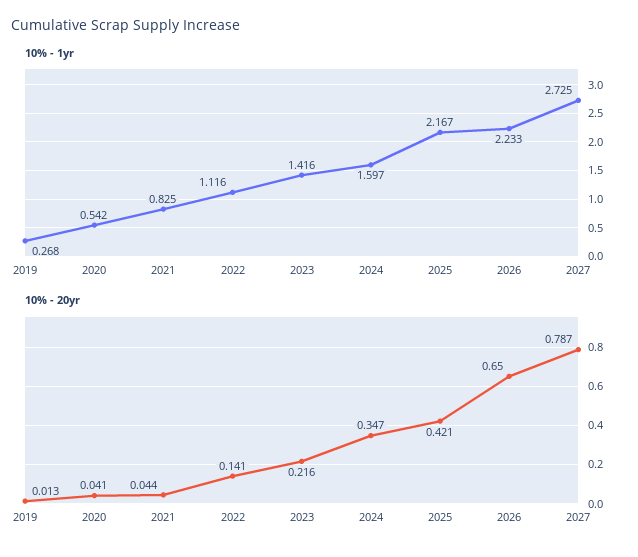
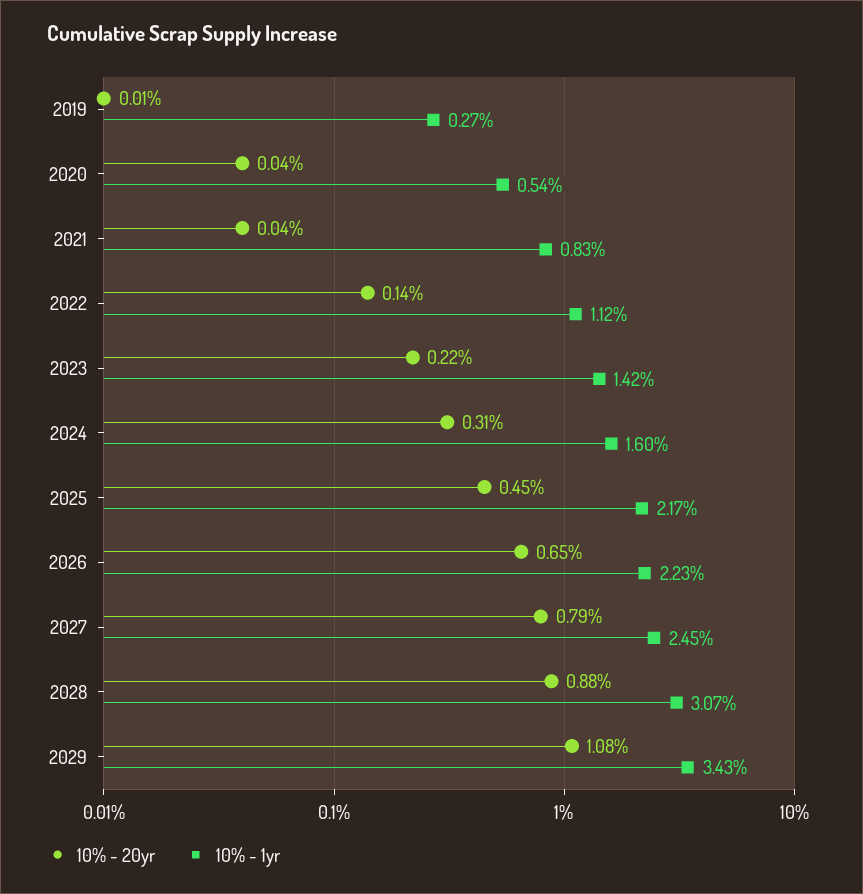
10% - 1yr, 2027: 2.725 -> 2.45
10% - 20yr, 2024: 0.347 -> 0.31
10% - 20yr, 2025: 0.421 -> 0.45
10% - 20yr, 2028: none -> 0.88
10% - 1yr, 2028: none -> 3.07
10% - 20yr, 2029: none -> 1.08
10% - 1yr, 2029: none -> 3.43

